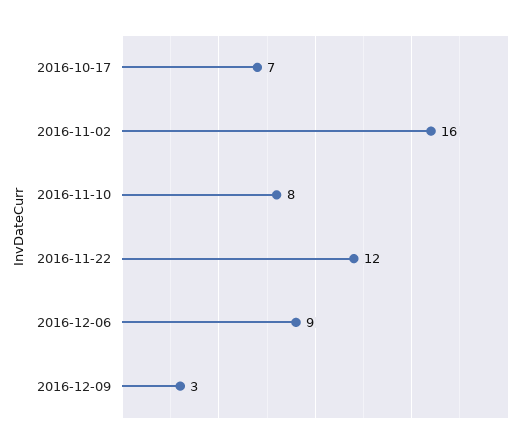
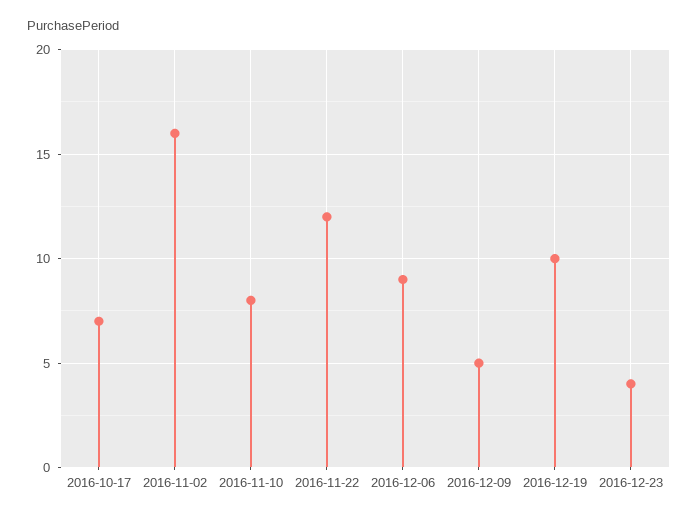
2016-12-09: 3 -> 5
2016-12-19: none -> 10
2016-12-23: none -> 4

